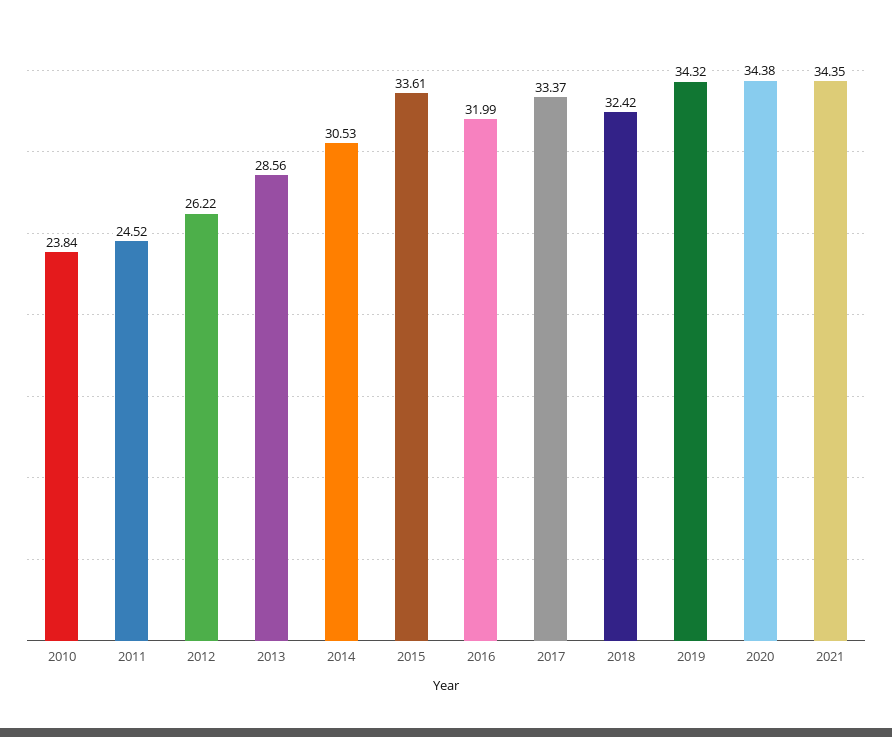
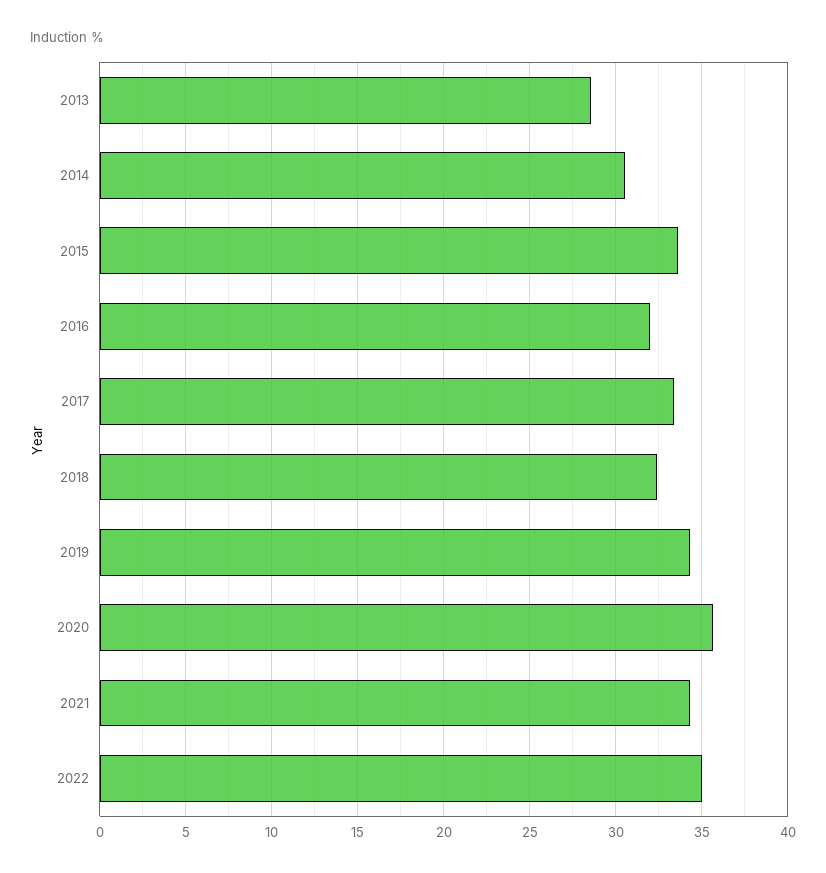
2010: 23.84 -> none
2011: 24.52 -> none
2012: 26.22 -> none
2020: 34.38 -> 35.5
2022: none -> 35

